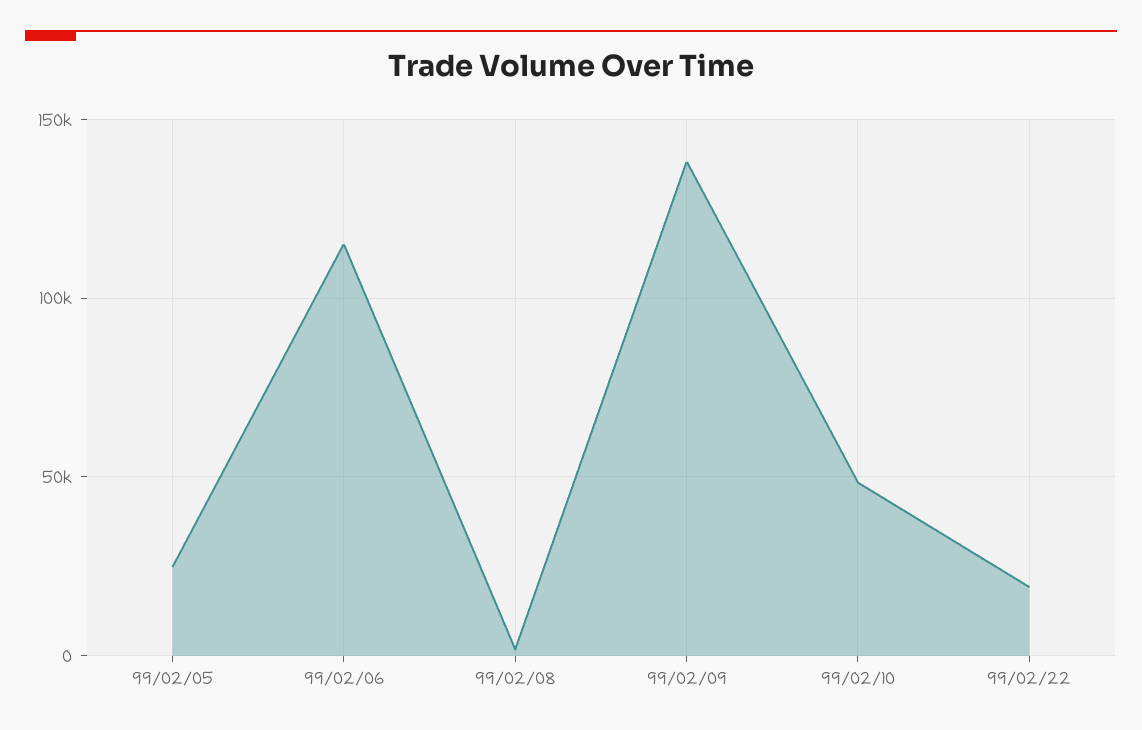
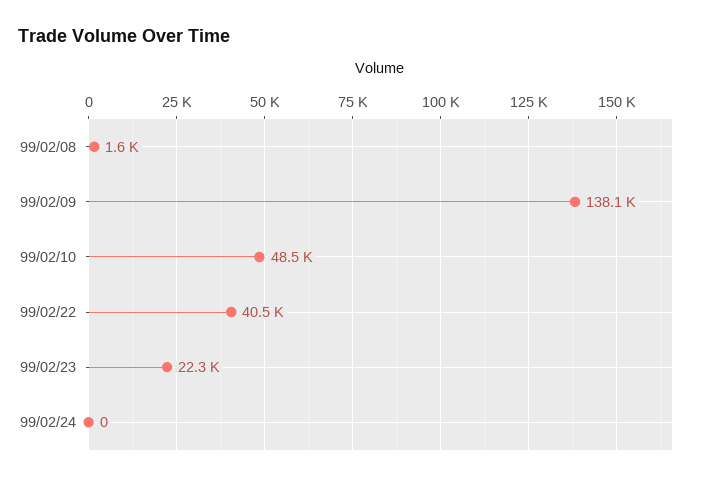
99/02/05: 25000 -> none
99/02/06: 115000 -> none
99/02/22: 20000 -> 40500
99/02/23: none -> 22300
99/02/24: none -> 0

